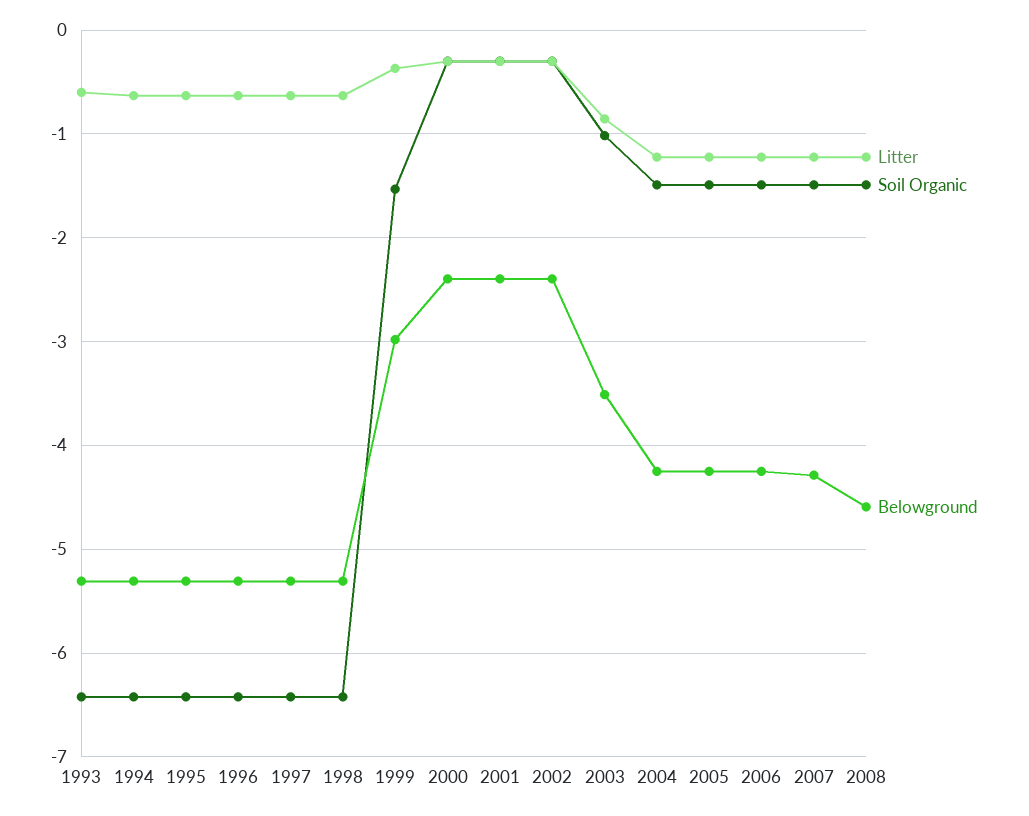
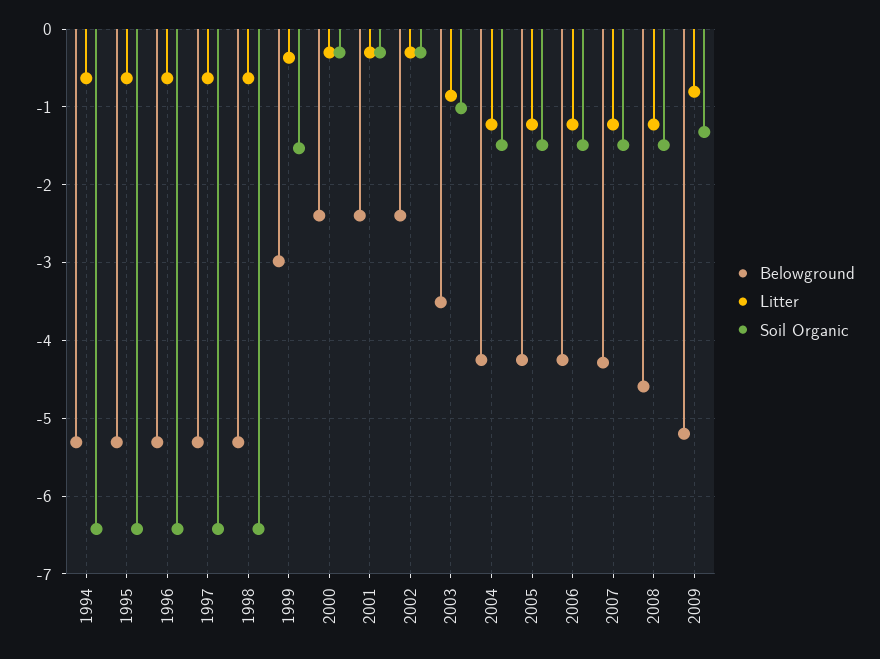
Litter, 1993: -0.6 -> none
Soil Organic, 1993: -6.4 -> none
Belowground, 1993: -5.3 -> none
Belowground, 2009: none -> -5.2
Litter, 2009: none -> -0.8
Soil Organic, 2009: none -> -1.3

